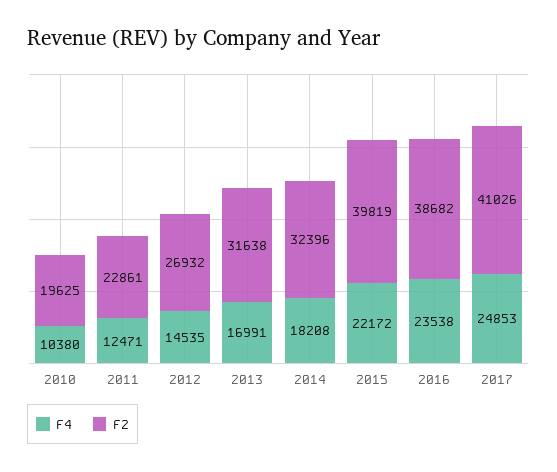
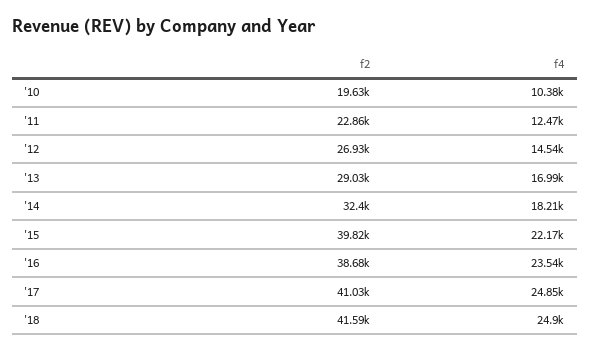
F2, 2013: 31638 -> 29030
F2, '18: none -> 41590
F4, '18: none -> 24900

